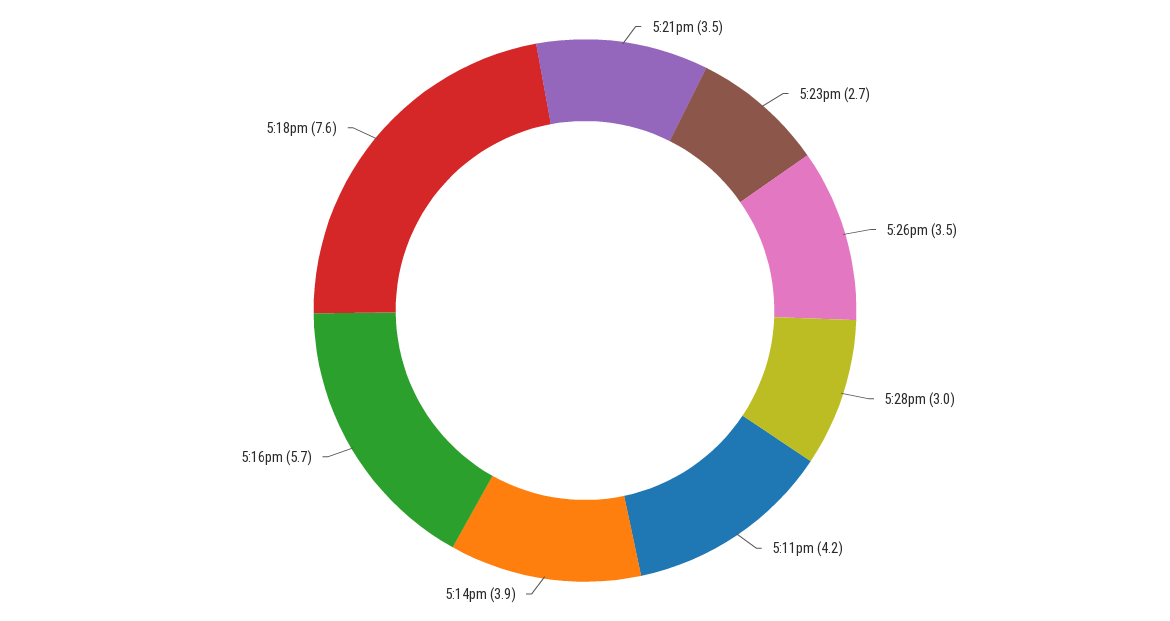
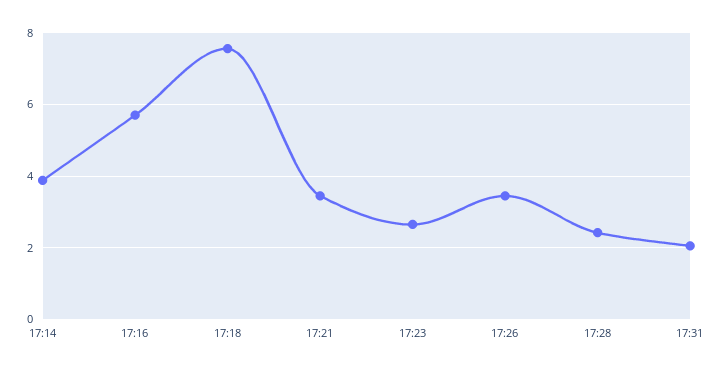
5:28pm: 3 -> 2.4
5:11pm: 4.2 -> none
17:31: none -> 2

